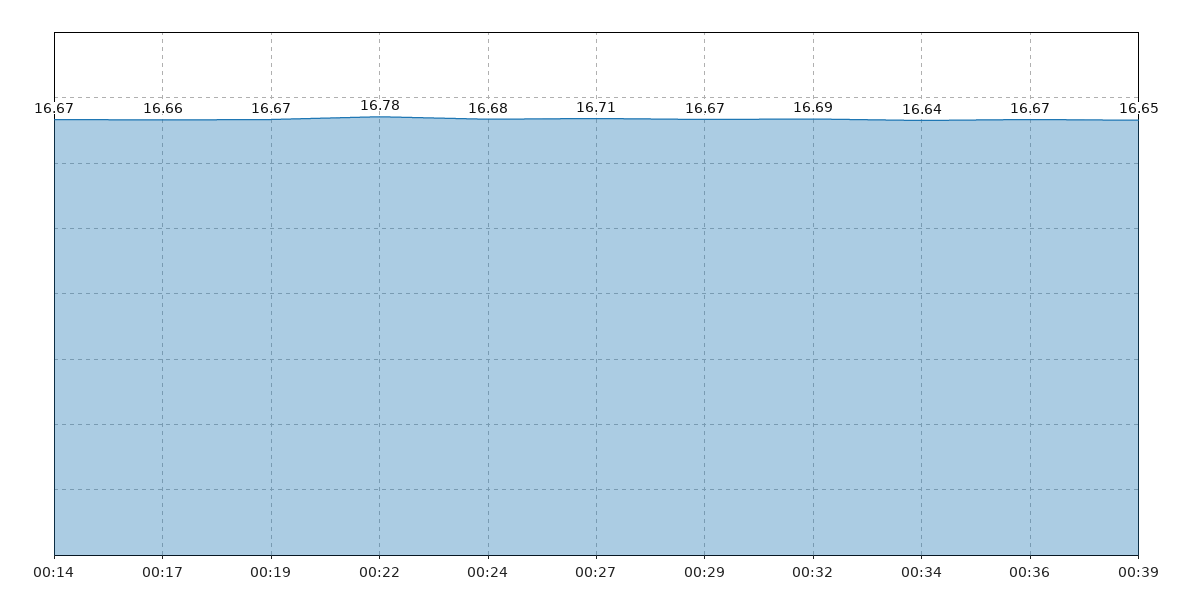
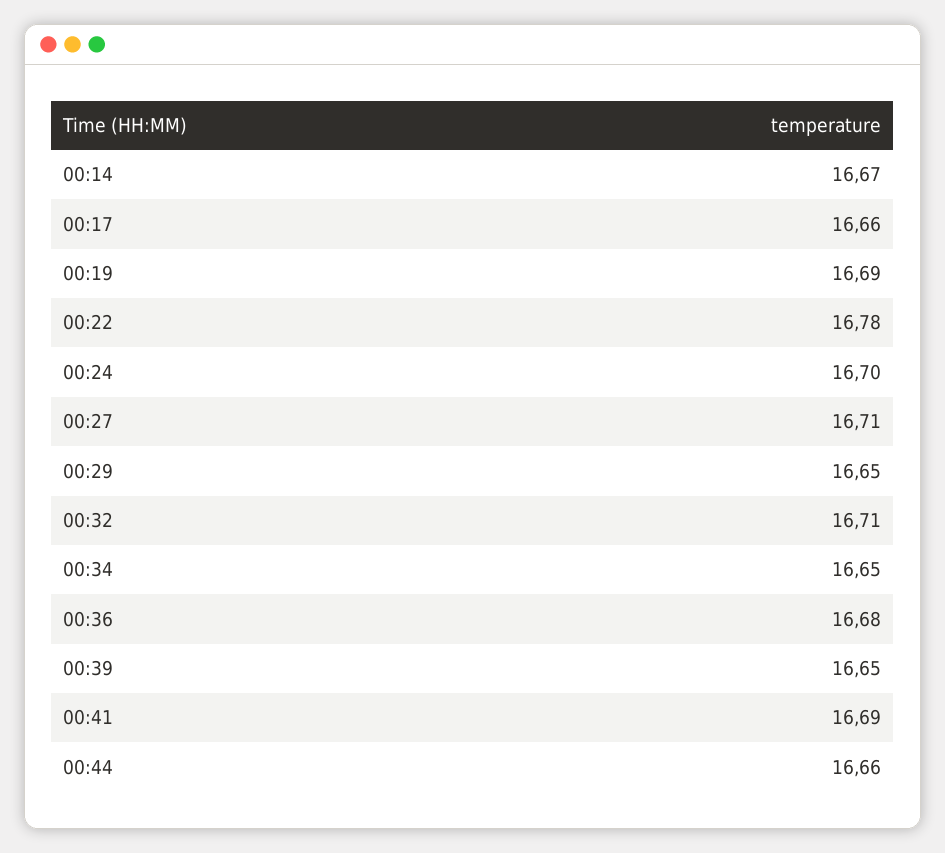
00:19: 16.67 -> 16.69
00:24: 16.68 -> 16.7
00:29: 16.67 -> 16.65
00:32: 16.69 -> 16.71
00:34: 16.64 -> 16.65
00:36: 16.67 -> 16.68
00:41: none -> 16.69
00:44: none -> 16.66

